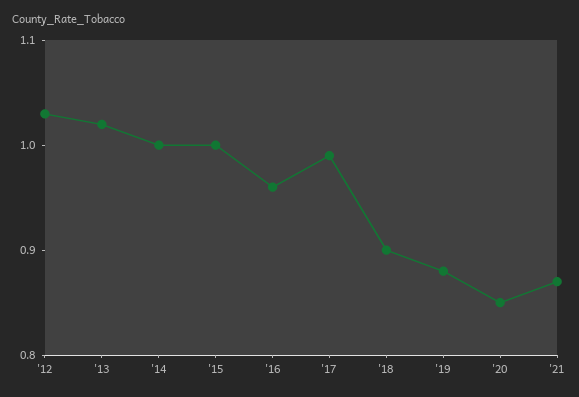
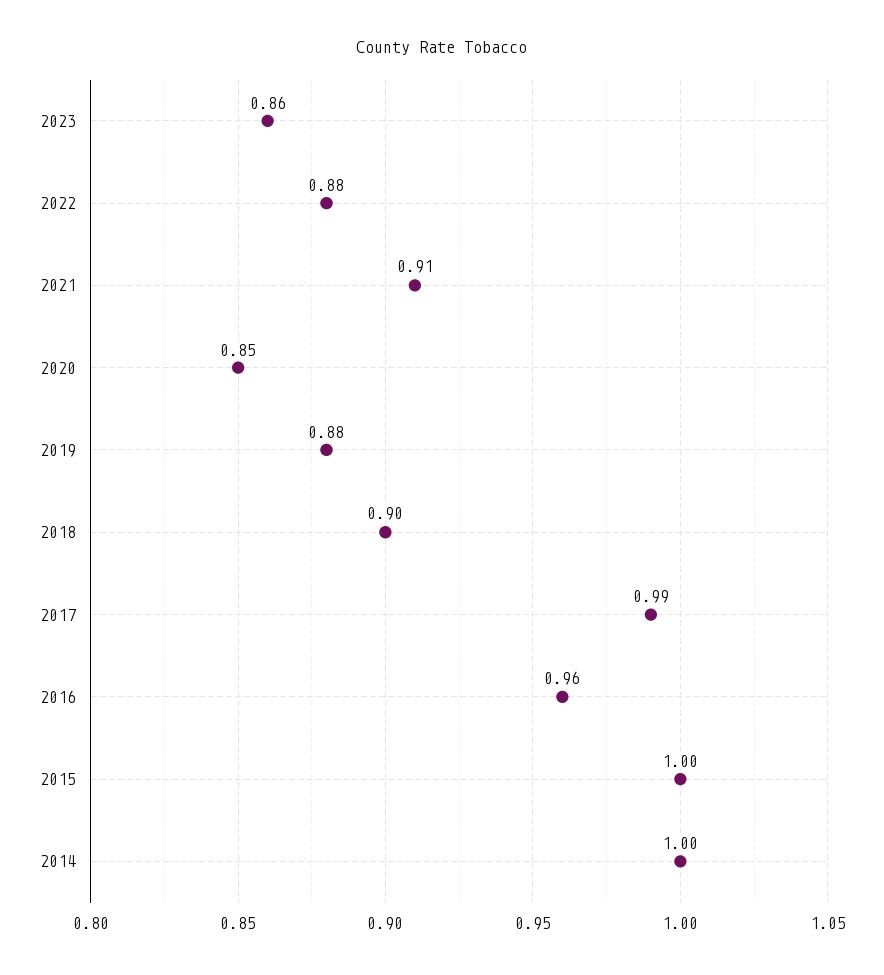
'12: 1.03 -> none
'13: 1.02 -> none
'21: 0.87 -> 0.91
2023: none -> 0.86
2022: none -> 0.88

